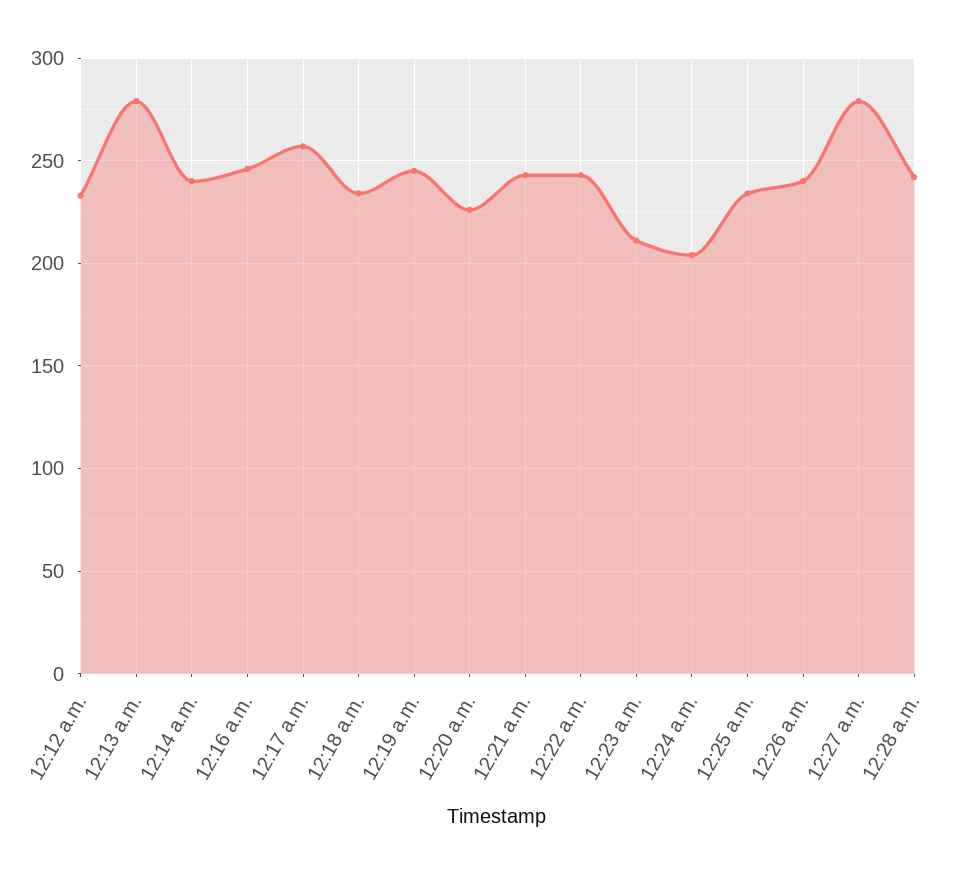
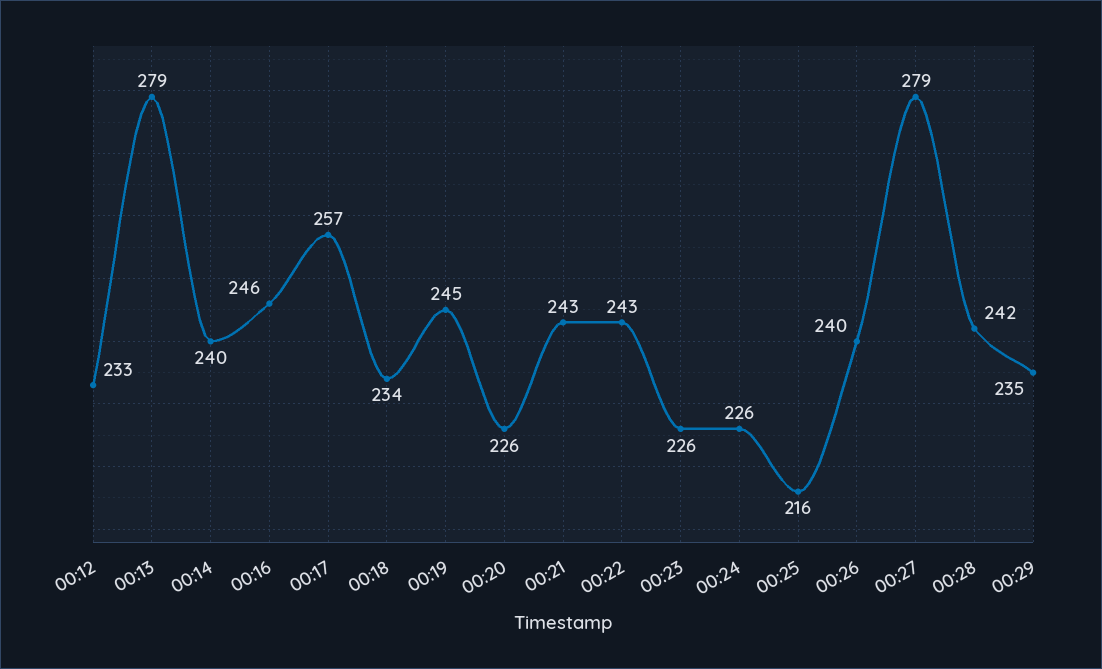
12:23 a.m.: 210 -> 226
12:24 a.m.: 205 -> 226
12:25 a.m.: 235 -> 216
00:29: none -> 235

